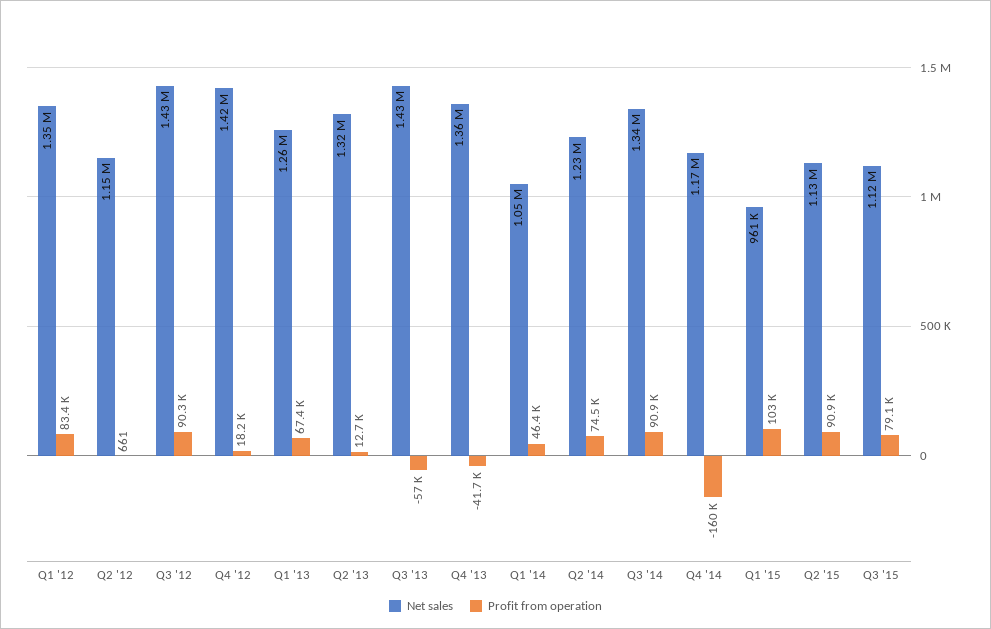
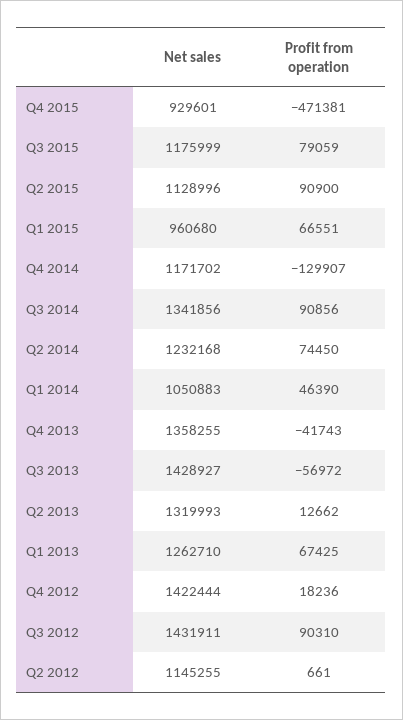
Net sales, Q1 '12: 1350000 -> none
Profit from operation, Q1 '12: 83400 -> none
Profit from operation, Q4 '14: -160000 -> -129907
Profit from operation, Q1 '15: 103000 -> 66551
Net sales, Q3 '15: 1120000 -> 1175999
Net sales, Q4 2015: none -> 929601
Profit from operation, Q4 2015: none -> -471381

